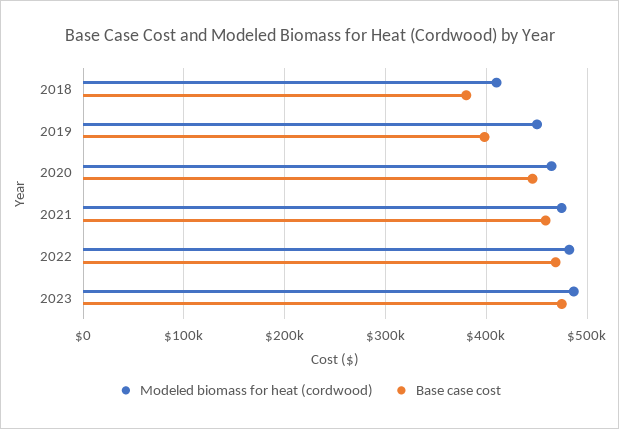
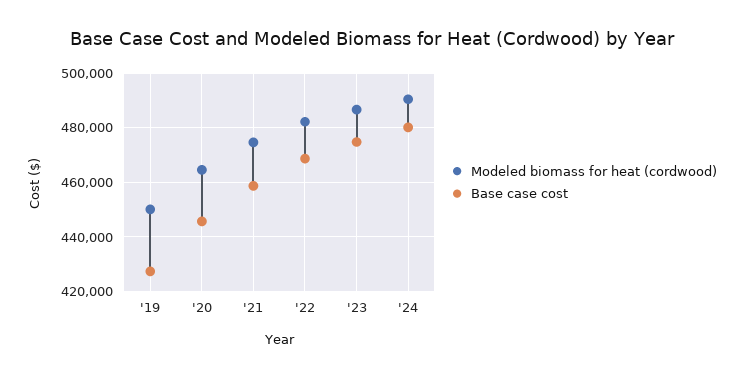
Modeled biomass for heat (cordwood), 2018: 410000 -> none
Base case cost, 2018: 380000 -> none
Base case cost, 2019: 400000 -> 427500
Modeled biomass for heat (cordwood), '24: none -> 490000
Base case cost, '24: none -> 480000

